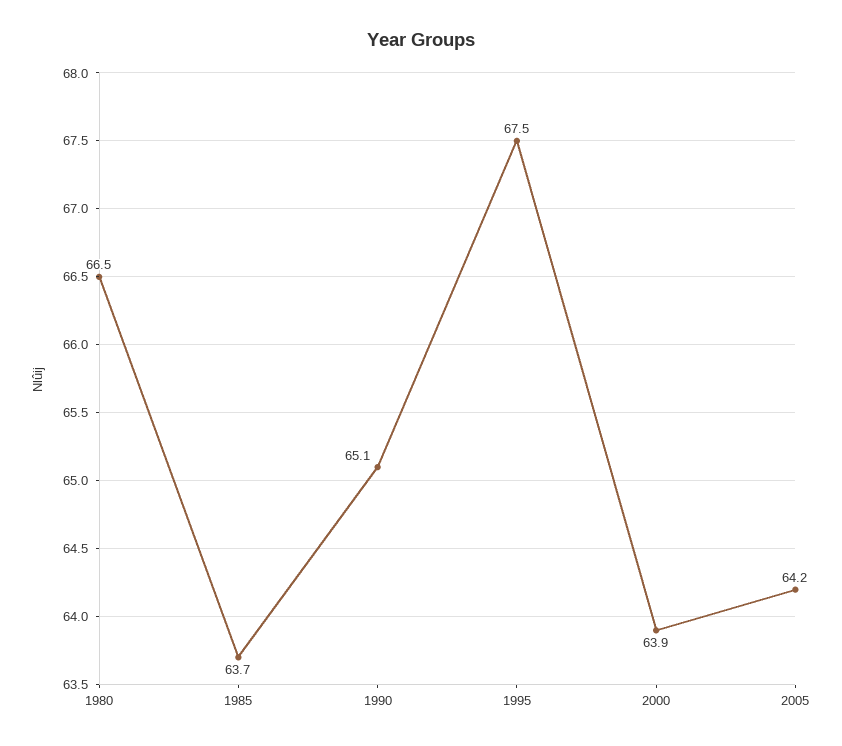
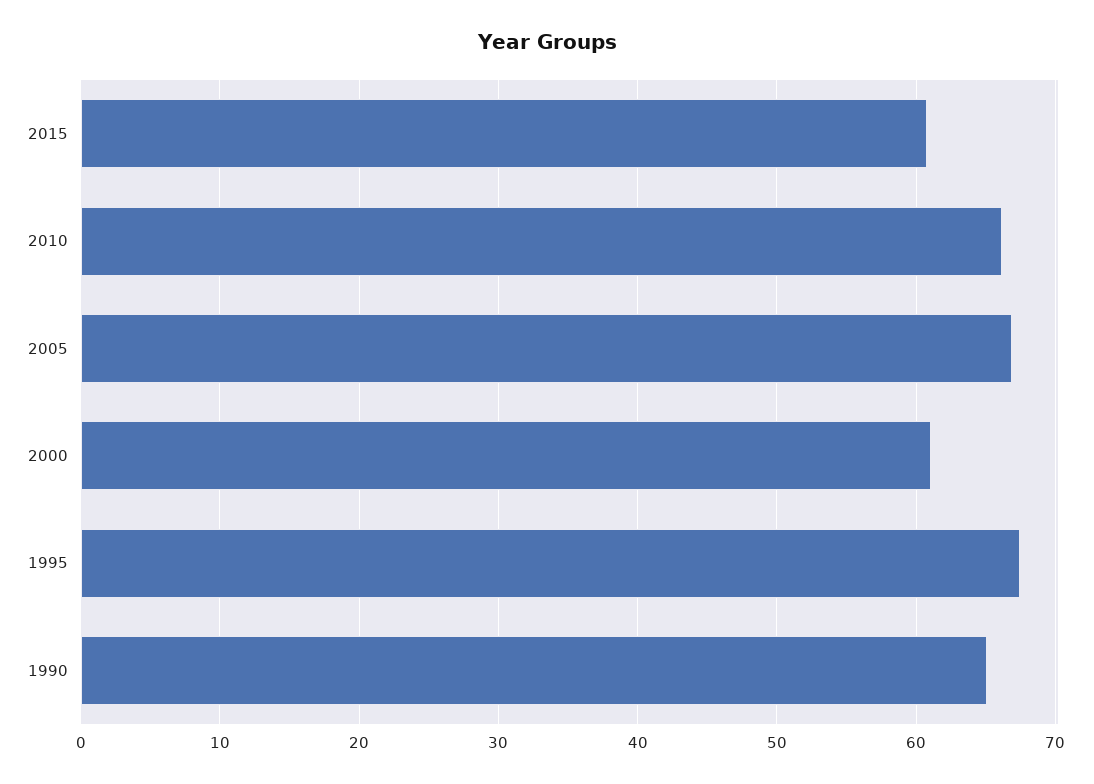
1980: 66.5 -> none
1985: 63.7 -> none
2000: 63.9 -> 61
2005: 64.2 -> 67
2015: none -> 61
2010: none -> 66

